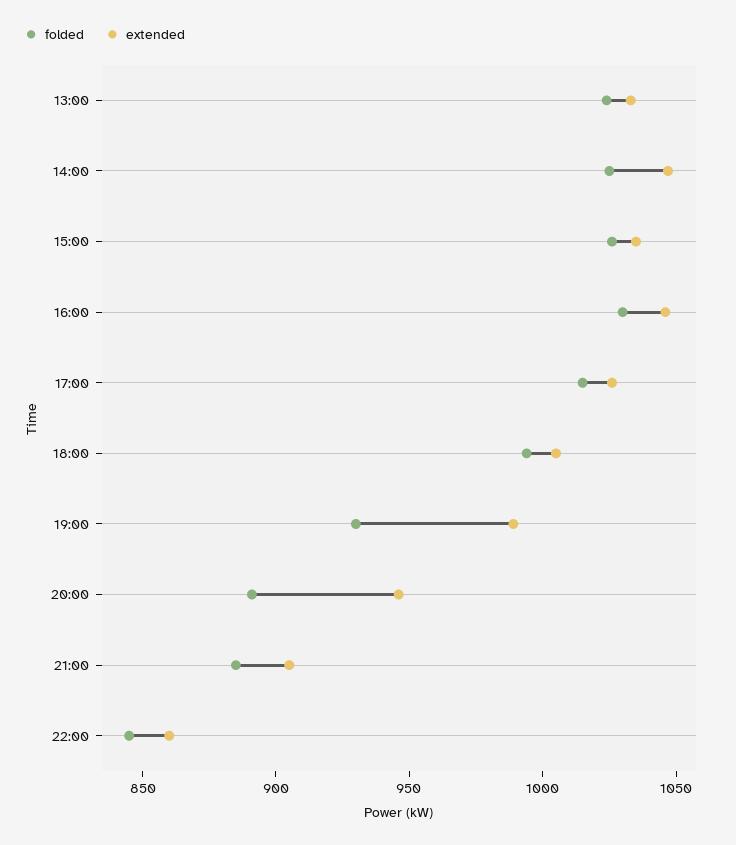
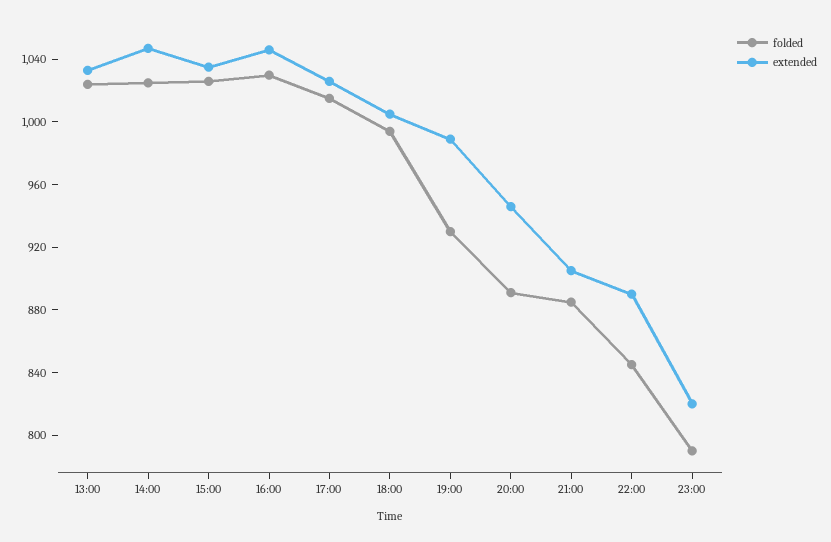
extended, 22:00: 860 -> 890
folded, 23:00: none -> 790
extended, 23:00: none -> 820

